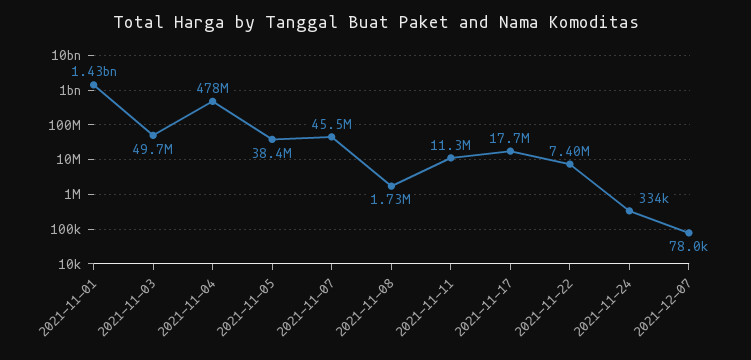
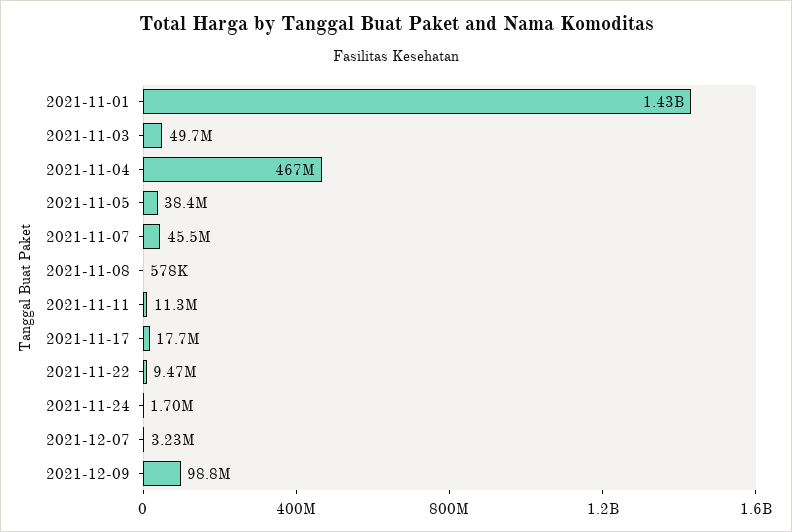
2021-11-04: 478000000 -> 467000000
2021-11-08: 1730000 -> 578000
2021-11-22: 7400000 -> 9470000
2021-11-24: 334000 -> 1700000
2021-12-07: 78000 -> 3230000
2021-12-09: none -> 98800000

